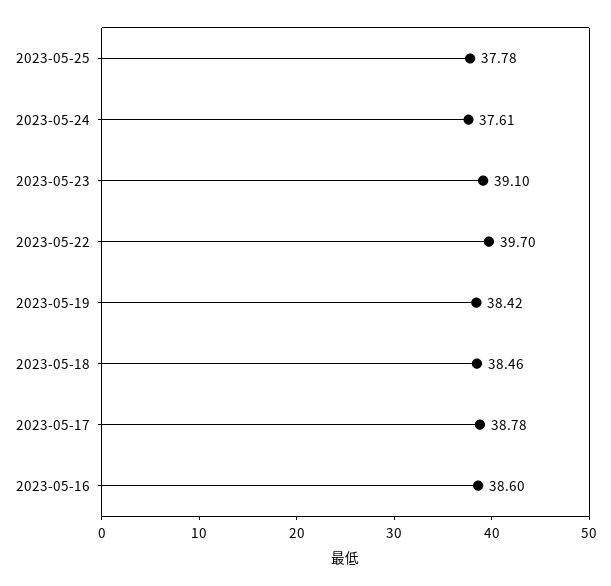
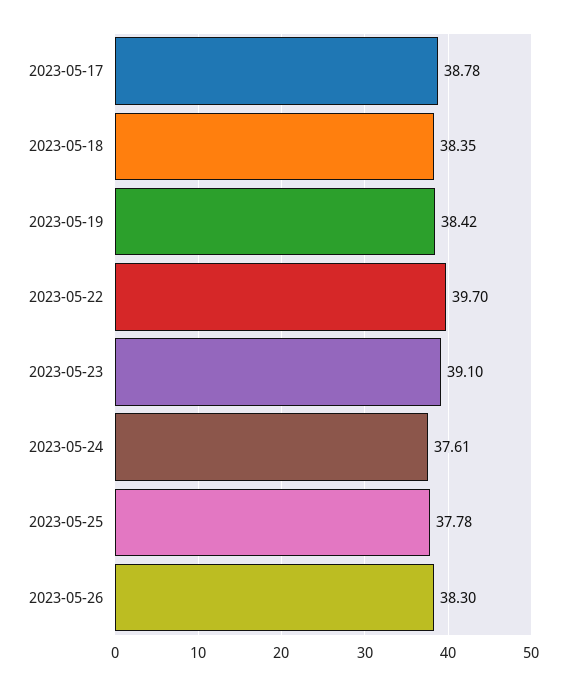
2023-05-18: 38.46 -> 38.35
2023-05-16: 38.6 -> none
2023-05-26: none -> 38.3

